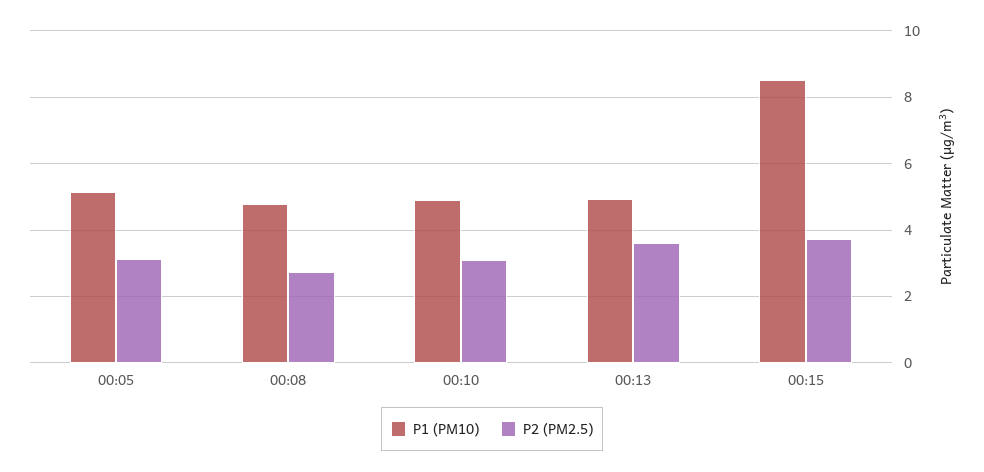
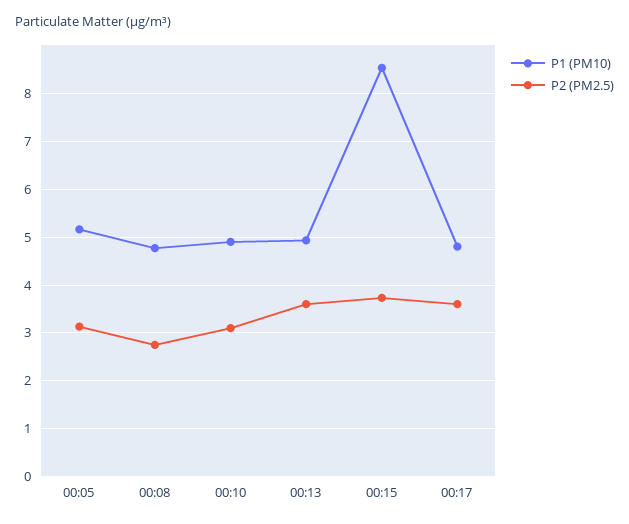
P1 (PM10), 00:17: none -> 4.8
P2 (PM2.5), 00:17: none -> 3.6

